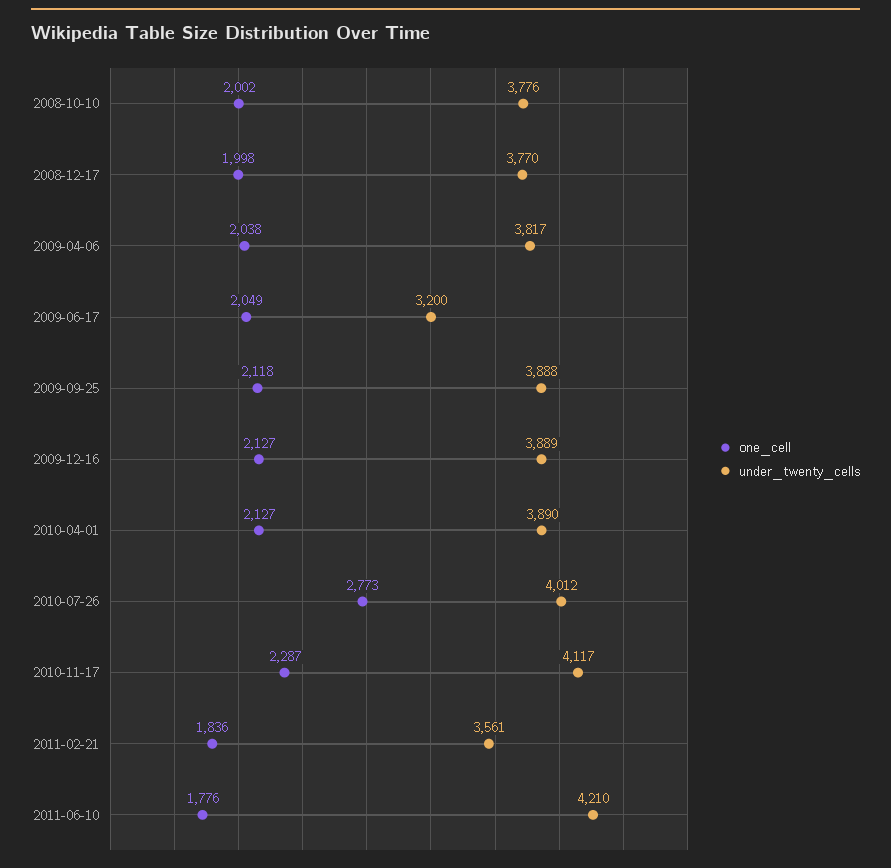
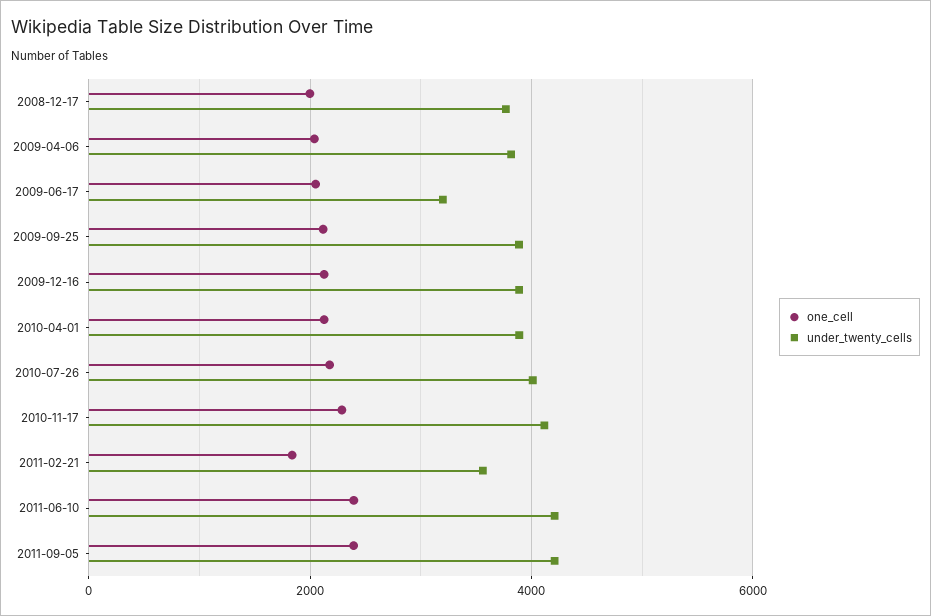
one_cell, 2008-10-10: 2002 -> none
under_twenty_cells, 2008-10-10: 3776 -> none
one_cell, 2010-07-26: 2773 -> 2200
one_cell, 2011-06-10: 1776 -> 2400
one_cell, 2011-09-05: none -> 2400
under_twenty_cells, 2011-09-05: none -> 4200

